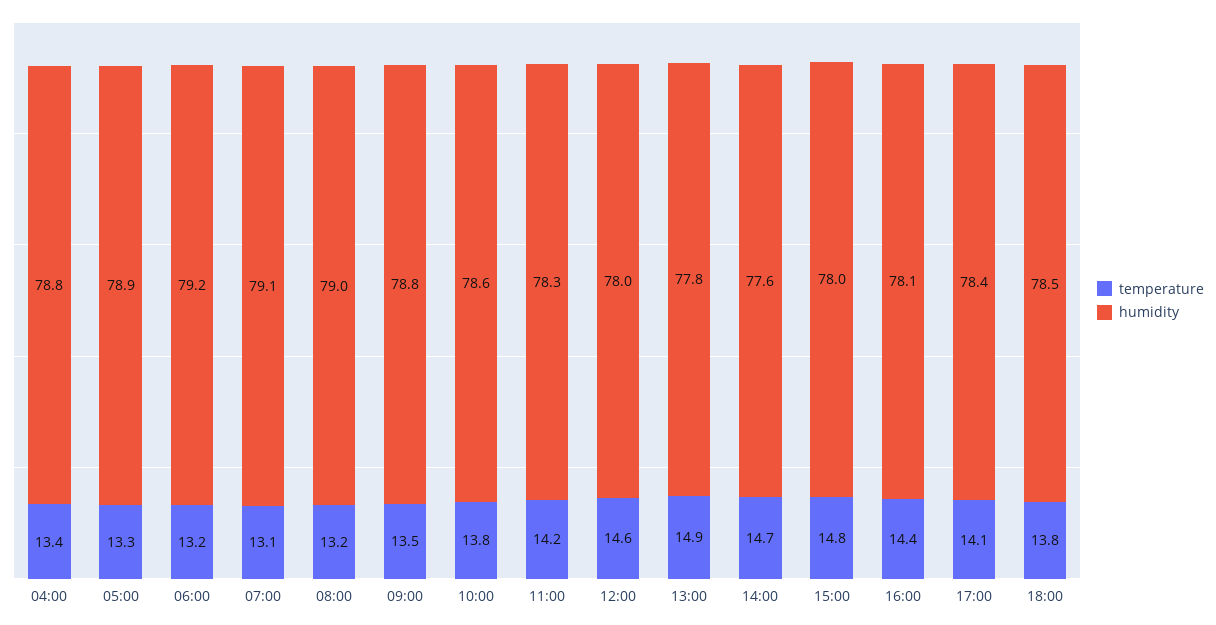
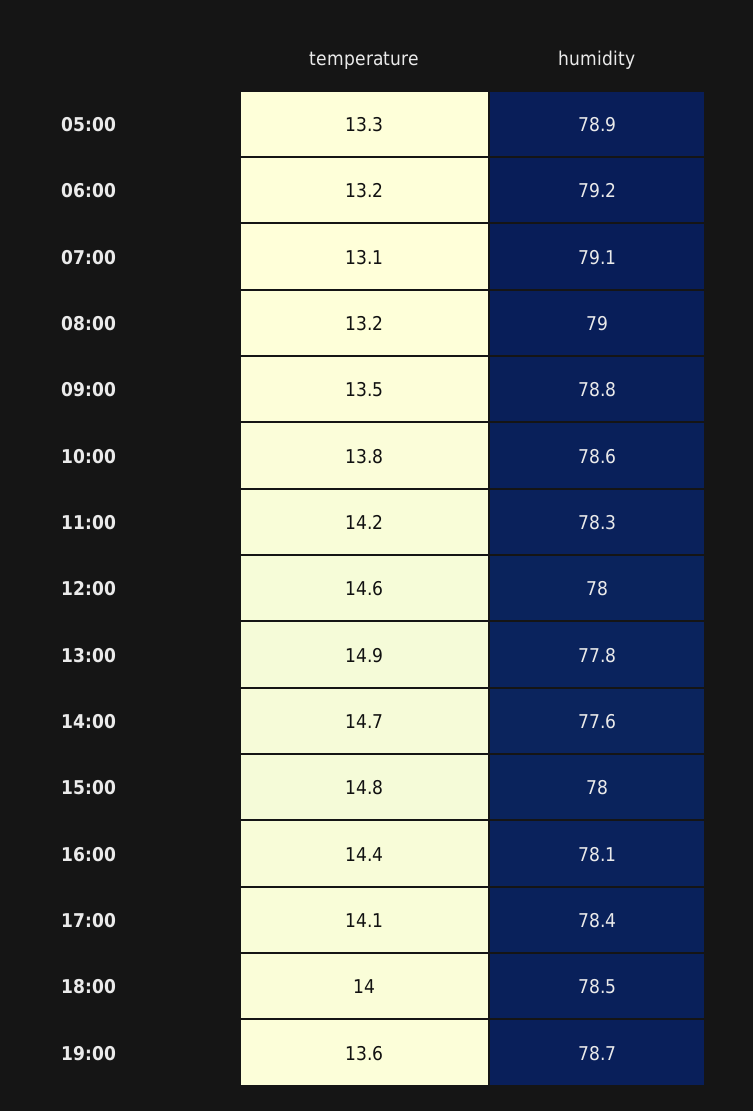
temperature, 04:00: 13.4 -> none
humidity, 04:00: 78.8 -> none
temperature, 18:00: 13.8 -> 14
temperature, 19:00: none -> 13.6
humidity, 19:00: none -> 78.7

